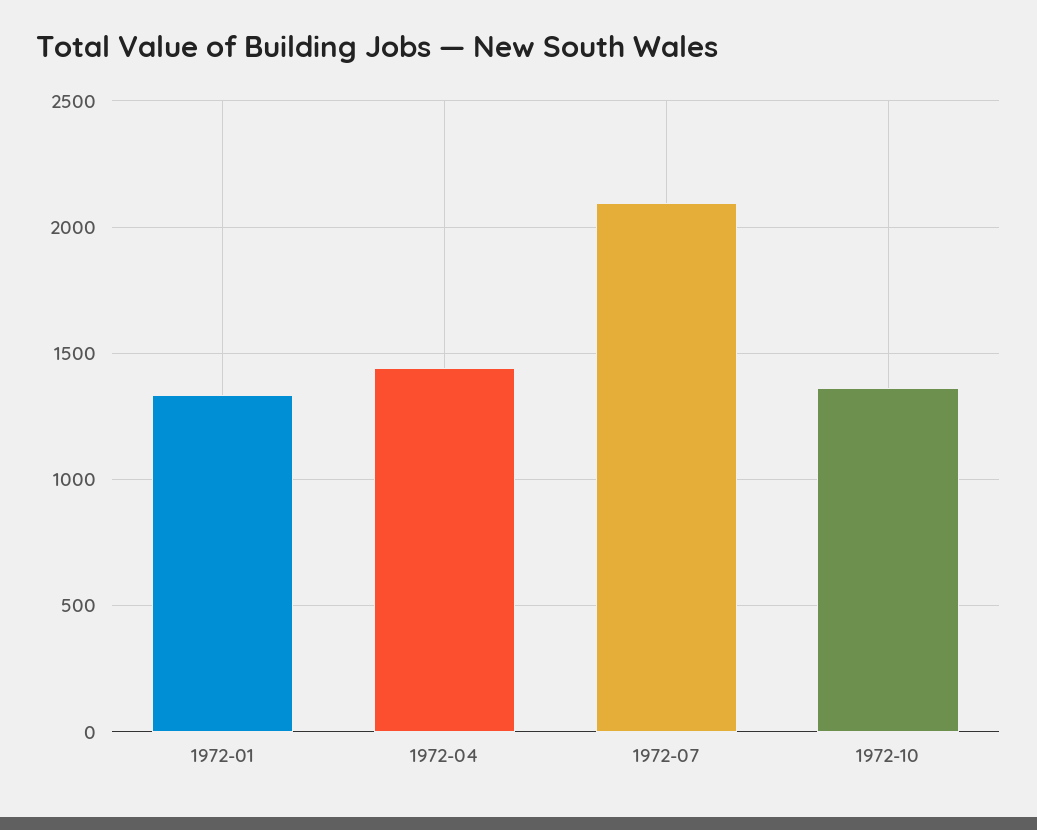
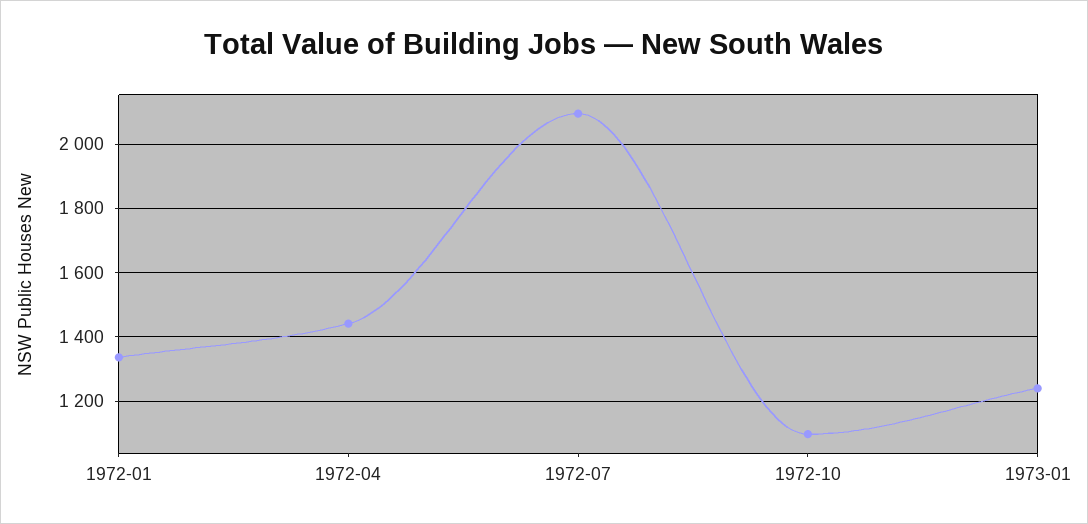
1972-10: 1350 -> 1100
1973-01: none -> 1240

